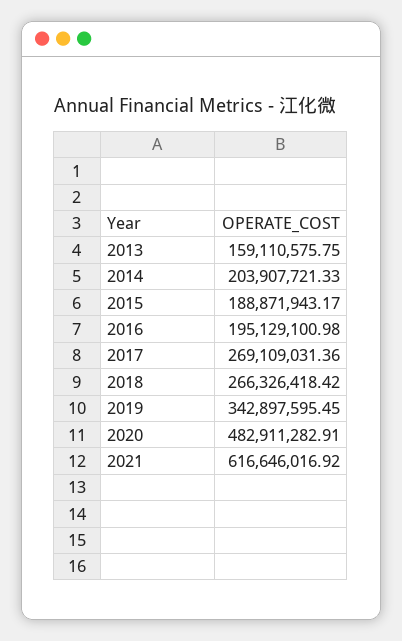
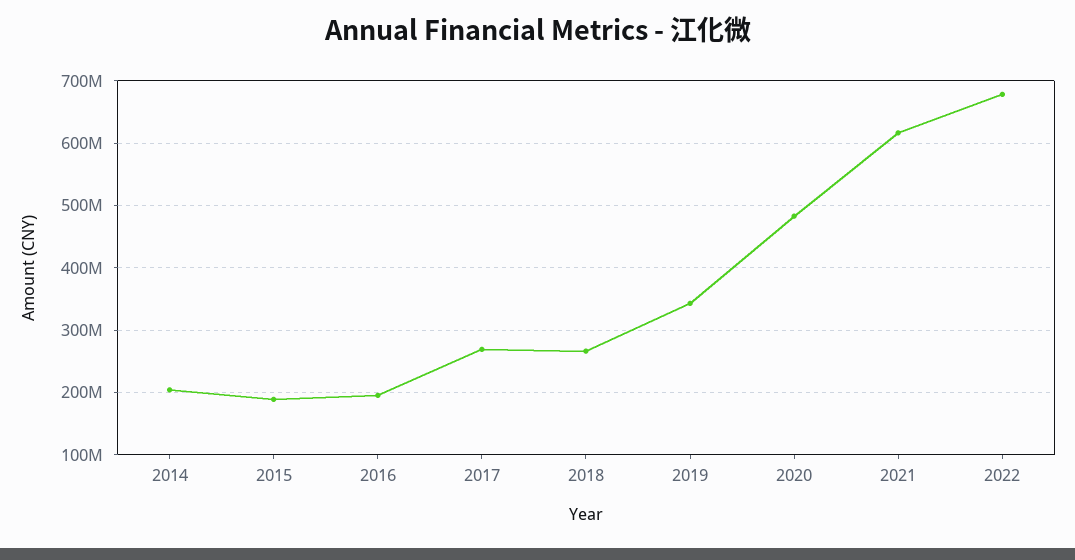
2013: 159110575.75 -> none
2022: none -> 680000000

